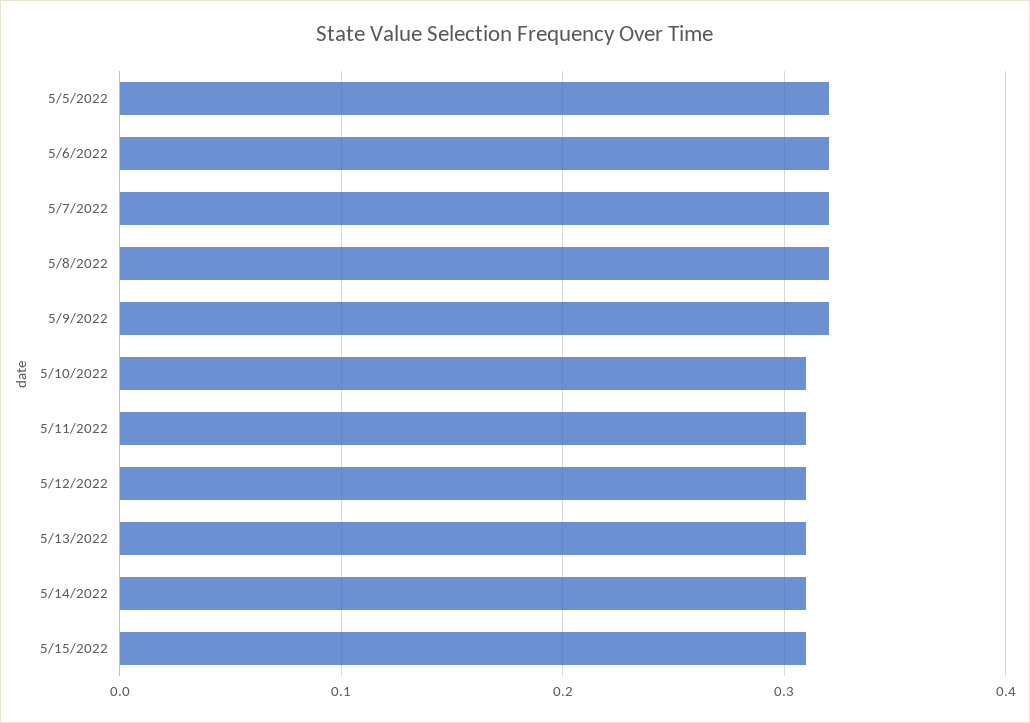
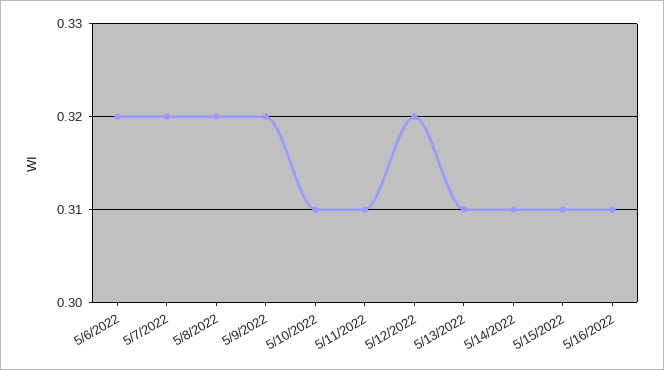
5/5/2022: 0.32 -> none
5/12/2022: 0.31 -> 0.32
5/16/2022: none -> 0.31

